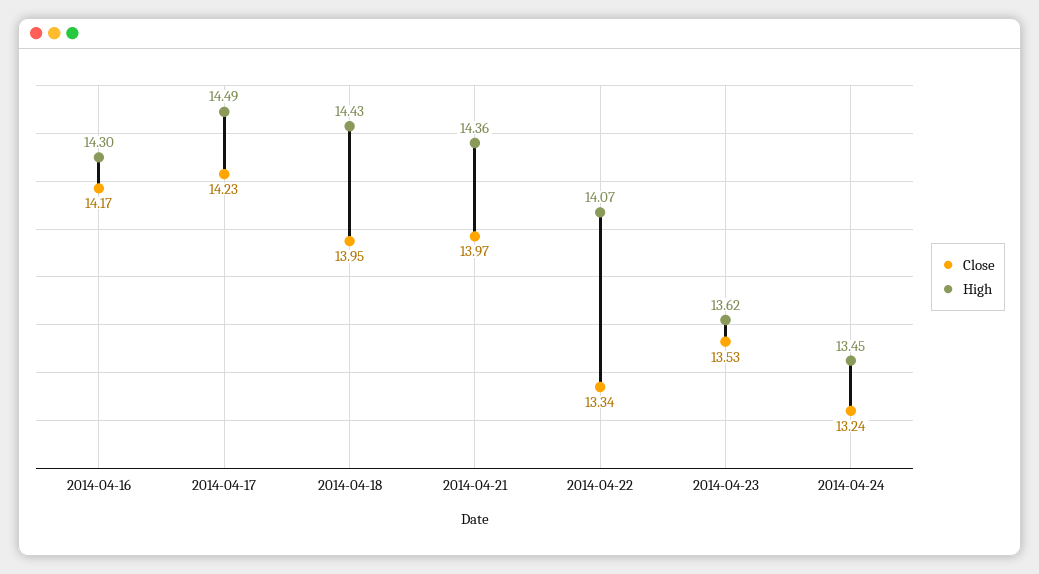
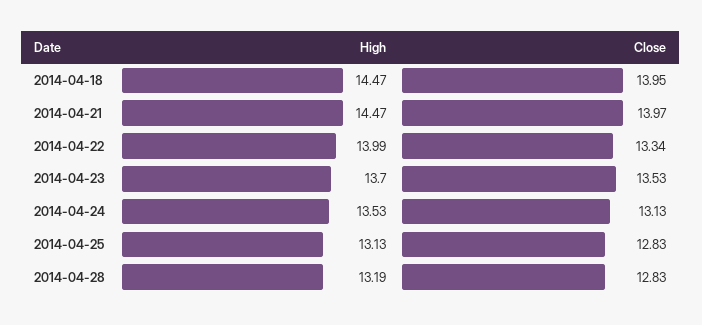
Close, 2014-04-16: 14.17 -> none
High, 2014-04-16: 14.3 -> none
Close, 2014-04-17: 14.23 -> none
High, 2014-04-17: 14.49 -> none
High, 2014-04-18: 14.43 -> 14.47
High, 2014-04-21: 14.36 -> 14.47
High, 2014-04-22: 14.07 -> 13.99
High, 2014-04-23: 13.62 -> 13.7
Close, 2014-04-24: 13.24 -> 13.13
High, 2014-04-24: 13.45 -> 13.53
High, 2014-04-25: none -> 13.13
Close, 2014-04-25: none -> 12.83
High, 2014-04-28: none -> 13.19
Close, 2014-04-28: none -> 12.83

